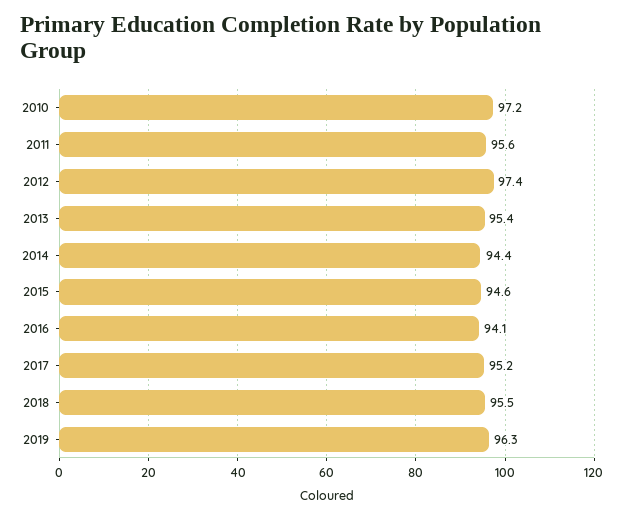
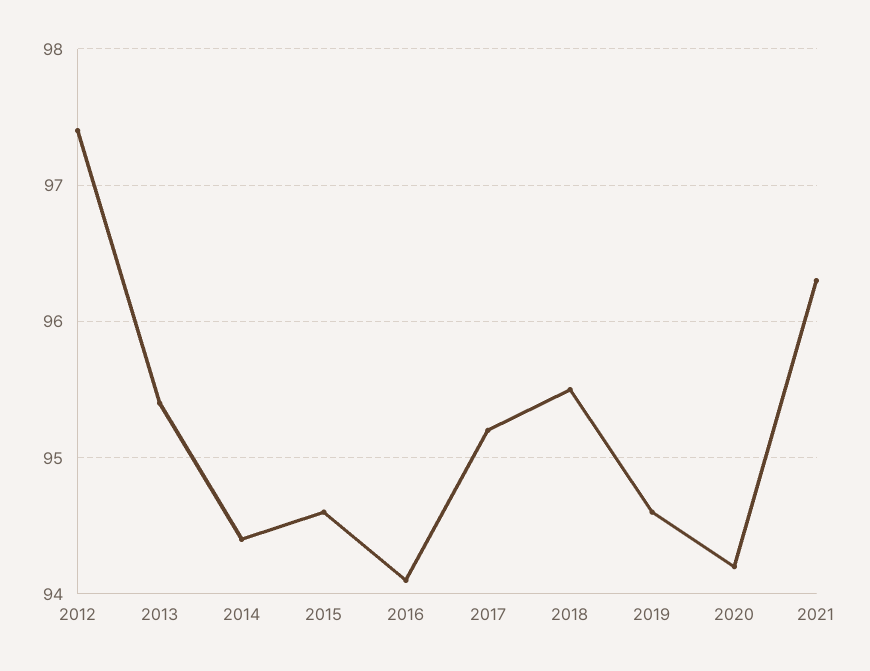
2010: 97.2 -> none
2011: 95.6 -> none
2019: 96.3 -> 94.6
2020: none -> 94.2
2021: none -> 96.3

